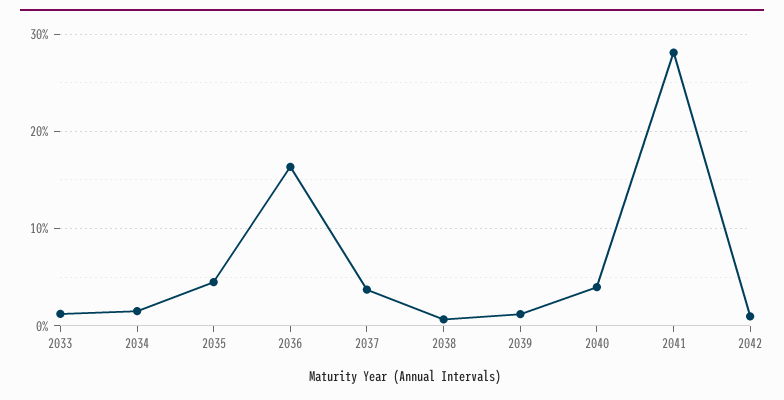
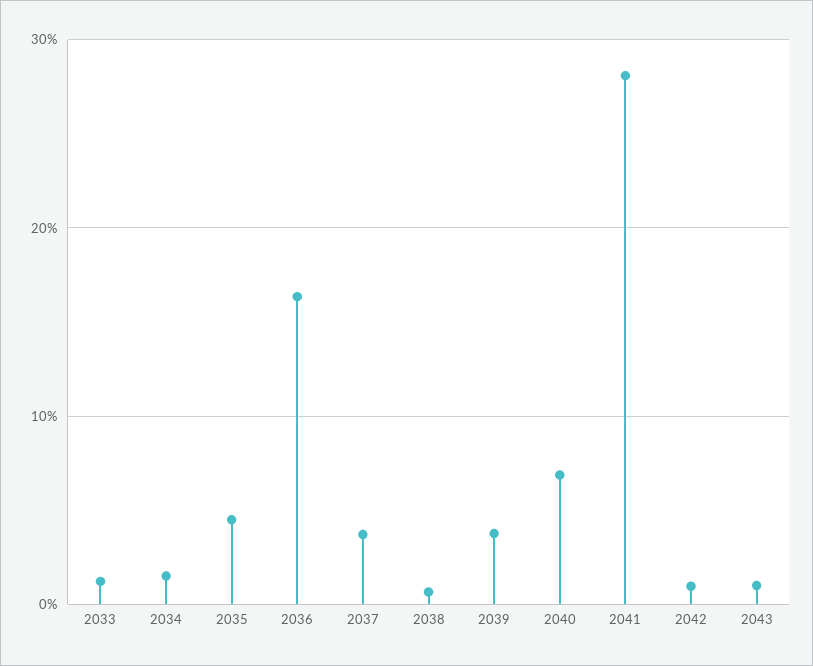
2039: 1 -> 4
2040: 4 -> 7
2043: none -> 1

